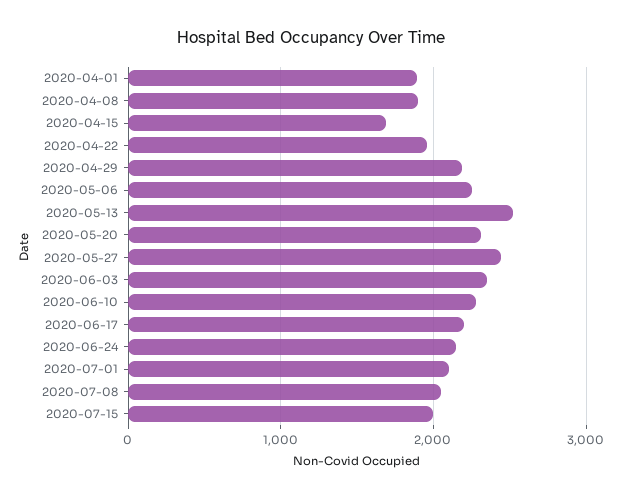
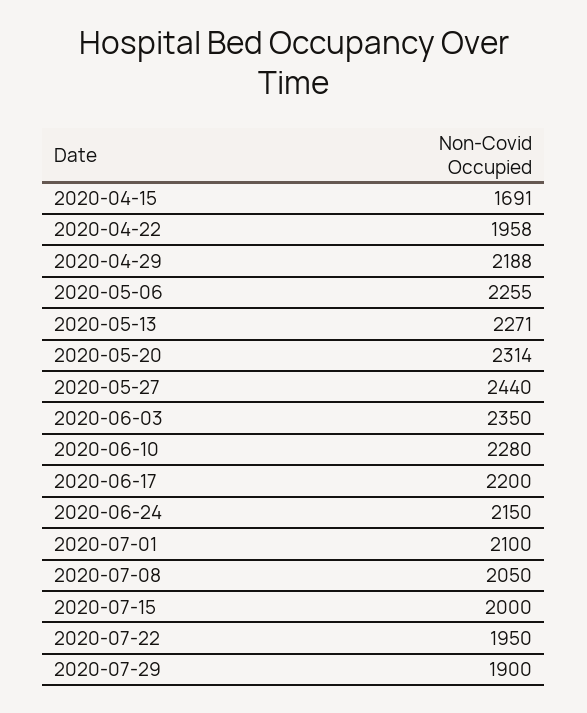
2020-04-01: 1900 -> none
2020-04-08: 1900 -> none
2020-05-13: 2500 -> 2271
2020-07-22: none -> 1950
2020-07-29: none -> 1900

